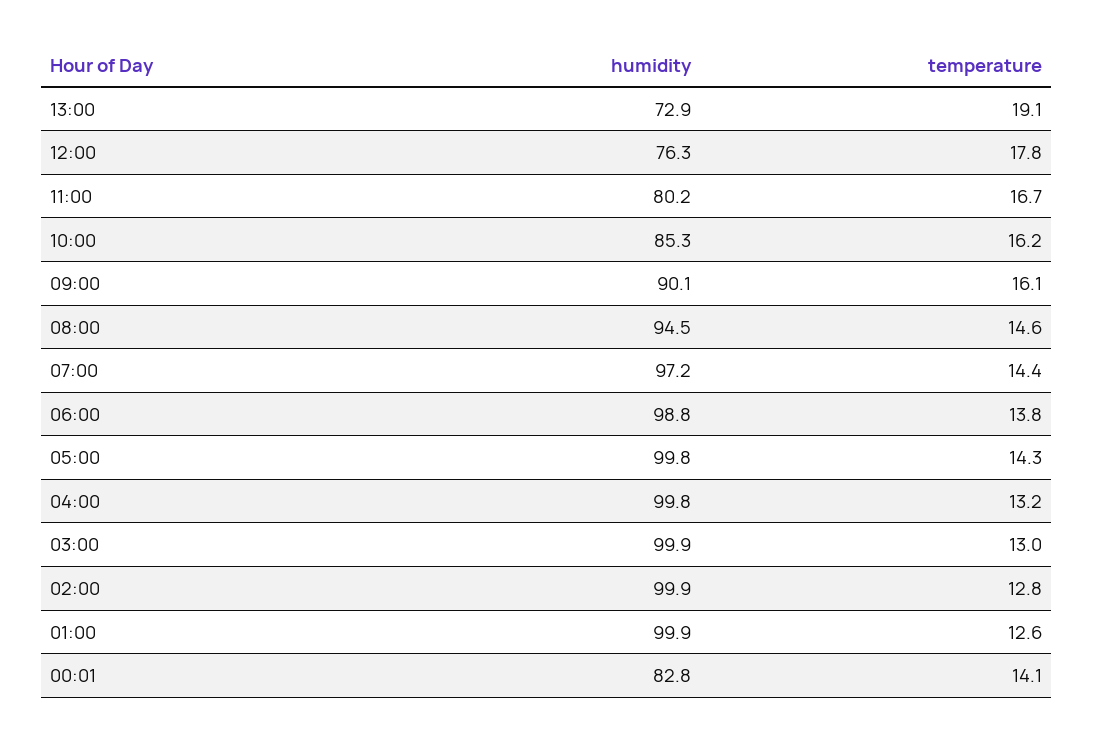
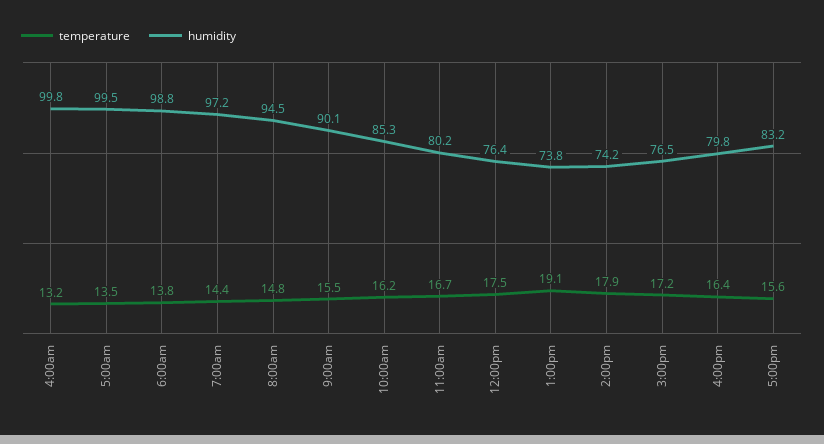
humidity, 13:00: 72.9 -> 73.8
humidity, 12:00: 76.3 -> 76.4
temperature, 12:00: 17.8 -> 17.5
temperature, 09:00: 16.1 -> 15.5
temperature, 08:00: 14.6 -> 14.8
humidity, 05:00: 99.8 -> 99.5
temperature, 05:00: 14.3 -> 13.5
humidity, 03:00: 99.9 -> none
temperature, 03:00: 13 -> none
humidity, 02:00: 99.9 -> none
temperature, 02:00: 12.8 -> none
humidity, 01:00: 99.9 -> none
temperature, 01:00: 12.6 -> none
humidity, 00:01: 82.8 -> none
temperature, 00:01: 14.1 -> none
temperature, 2:00pm: none -> 17.9
humidity, 2:00pm: none -> 74.2
temperature, 3:00pm: none -> 17.2
humidity, 3:00pm: none -> 76.5
temperature, 4:00pm: none -> 16.4
humidity, 4:00pm: none -> 79.8
temperature, 5:00pm: none -> 15.6
humidity, 5:00pm: none -> 83.2

